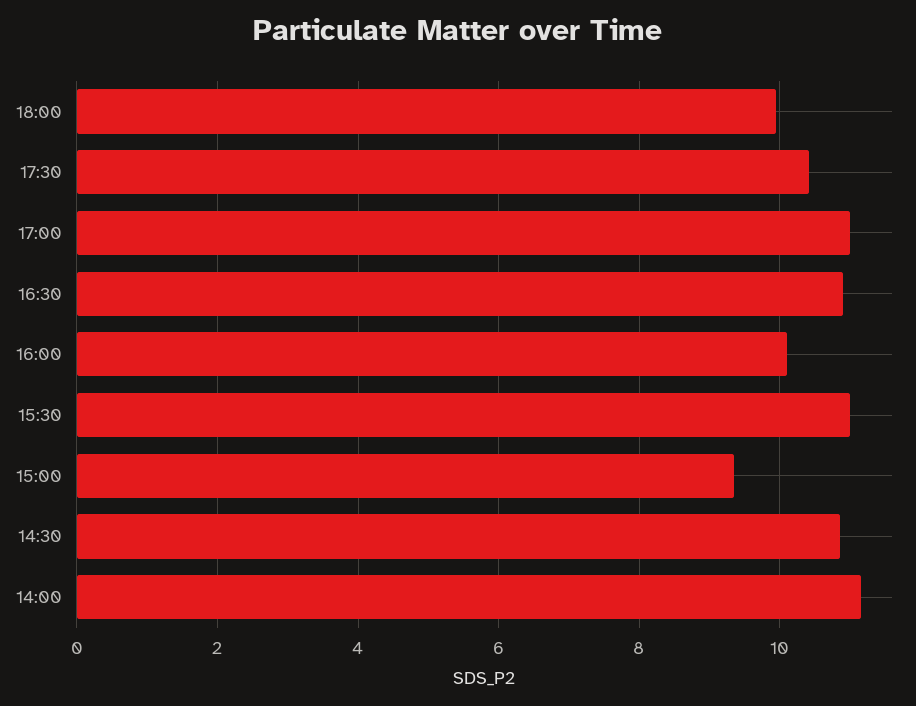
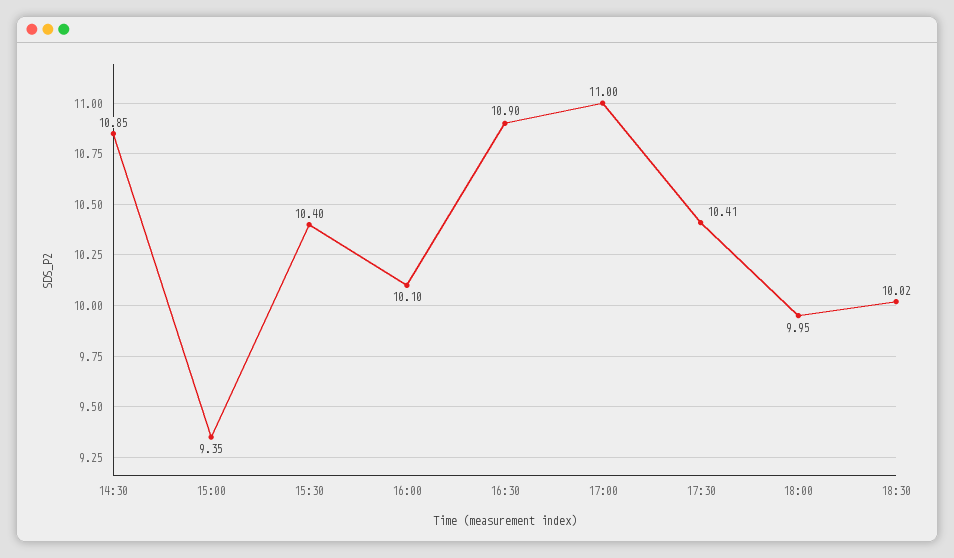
15:30: 11 -> 10.4
14:00: 11.2 -> none
18:30: none -> 10.02

